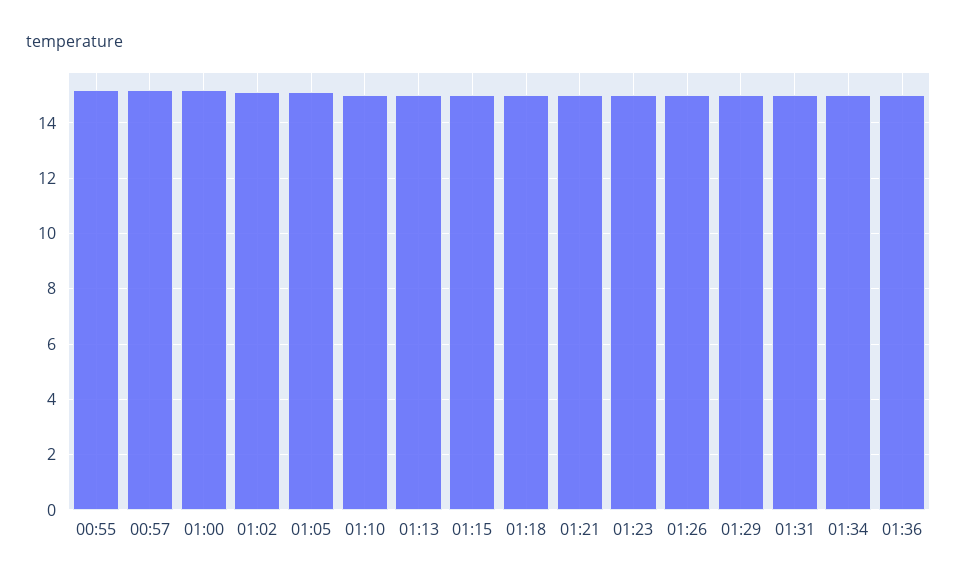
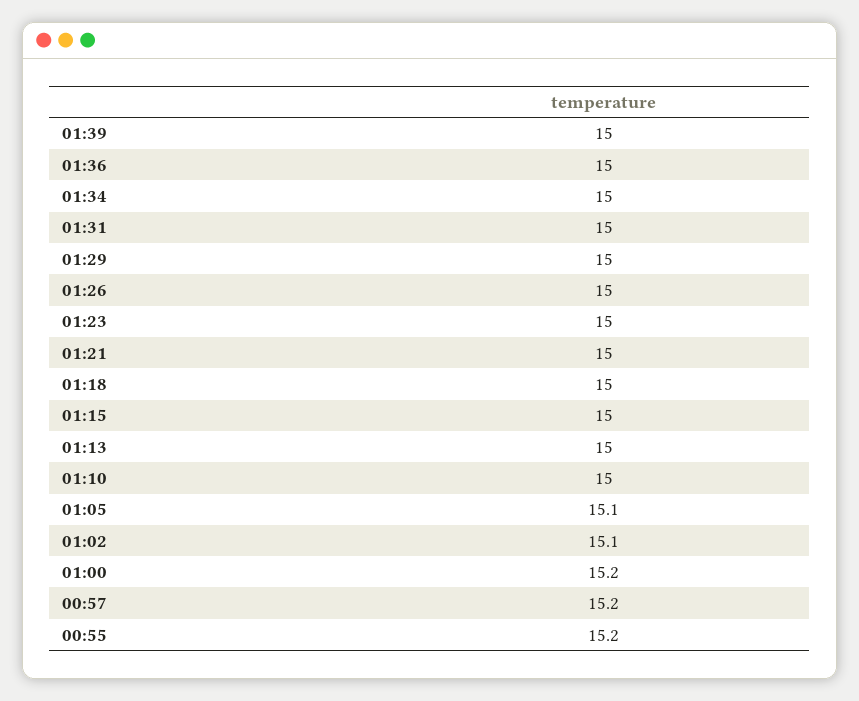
01:39: none -> 15

